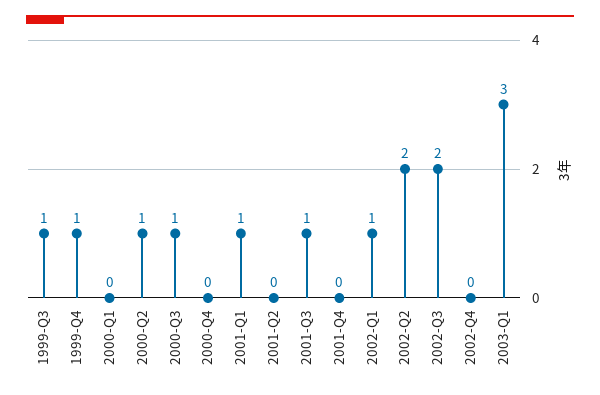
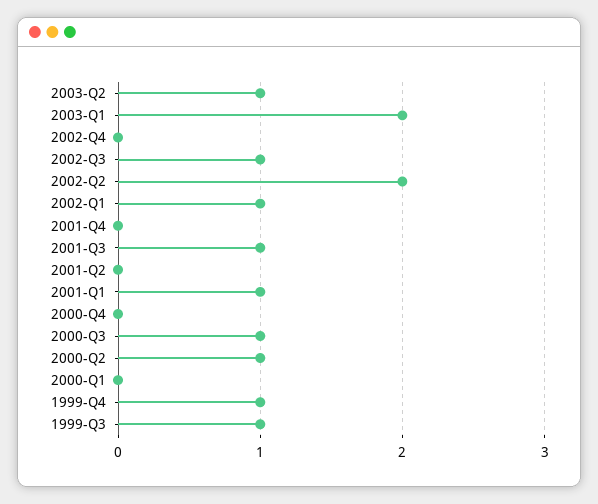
2002-Q3: 2 -> 1
2003-Q1: 3 -> 2
2003-Q2: none -> 1

